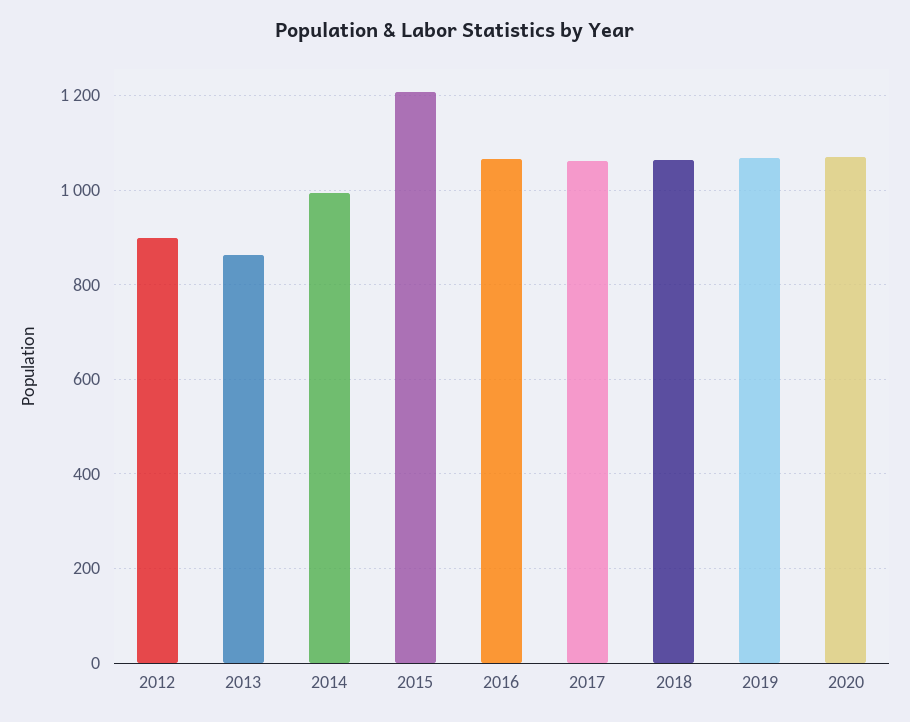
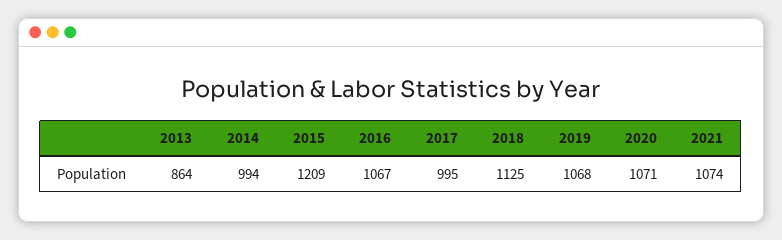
2012: 900 -> none
2017: 1060 -> 995
2018: 1060 -> 1125
2021: none -> 1074

